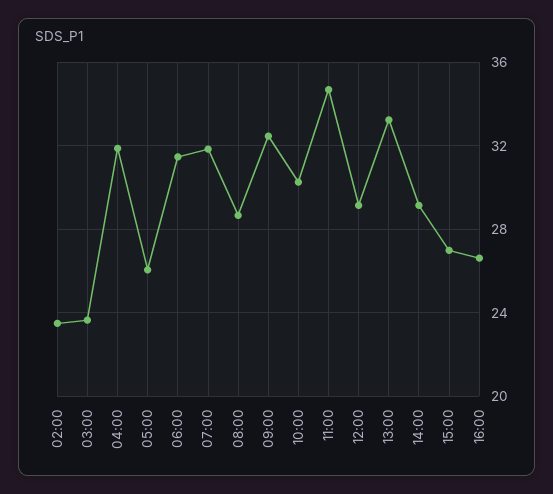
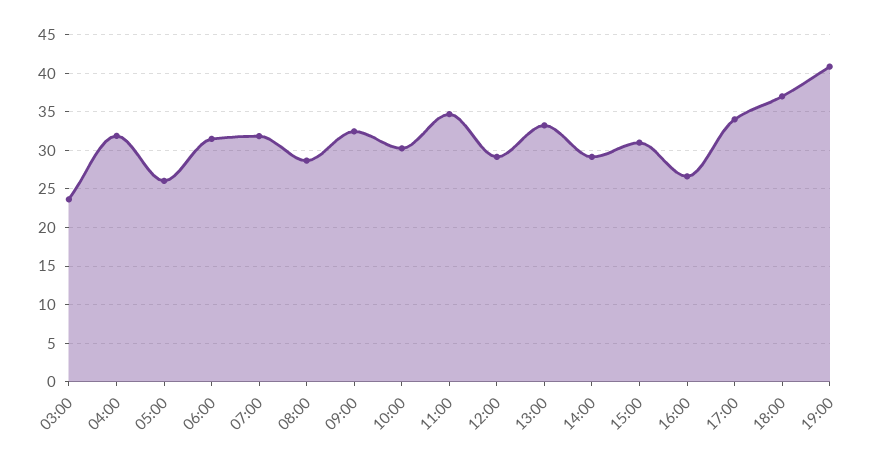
02:00: 23.5 -> none
15:00: 27 -> 31
17:00: none -> 34
18:00: none -> 37
19:00: none -> 41

